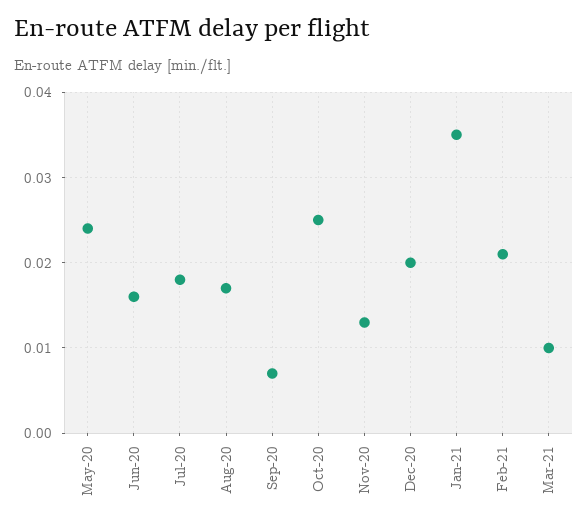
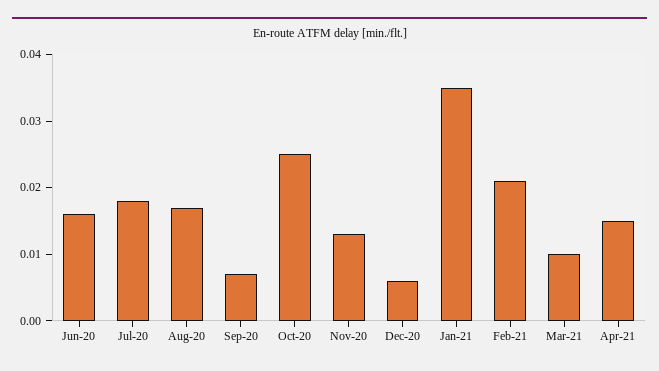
May-20: 0.024 -> none
Dec-20: 0.02 -> 0.005
Apr-21: none -> 0.015

